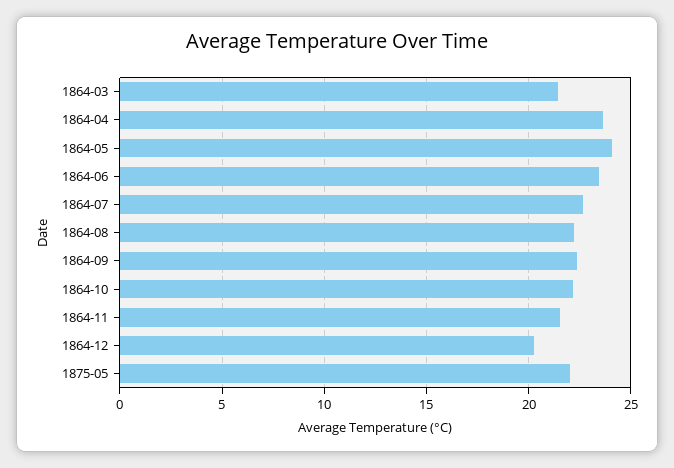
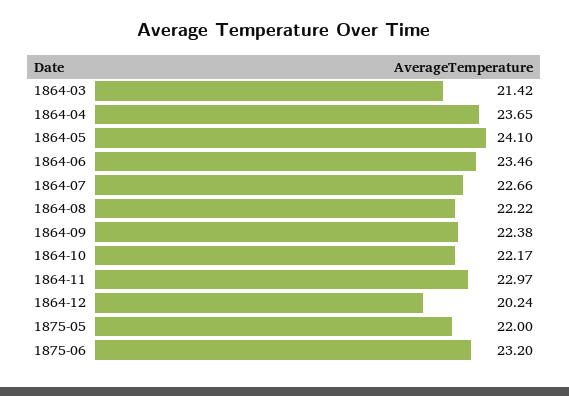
1864-11: 21.5 -> 22.97
1875-06: none -> 23.2

